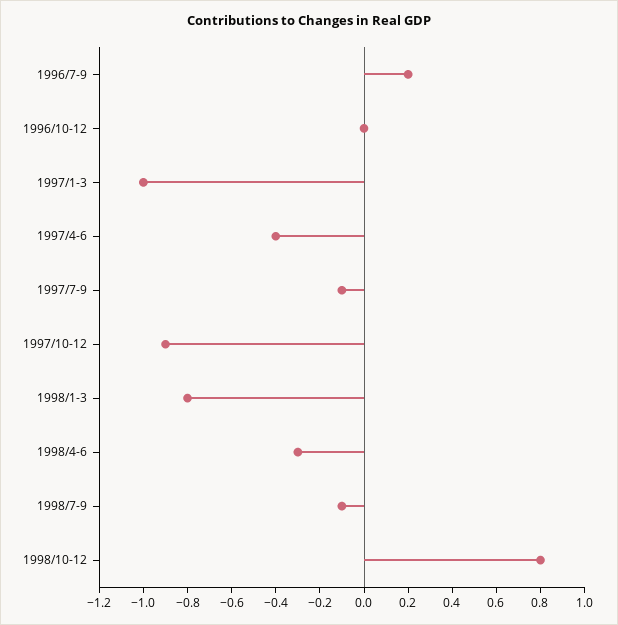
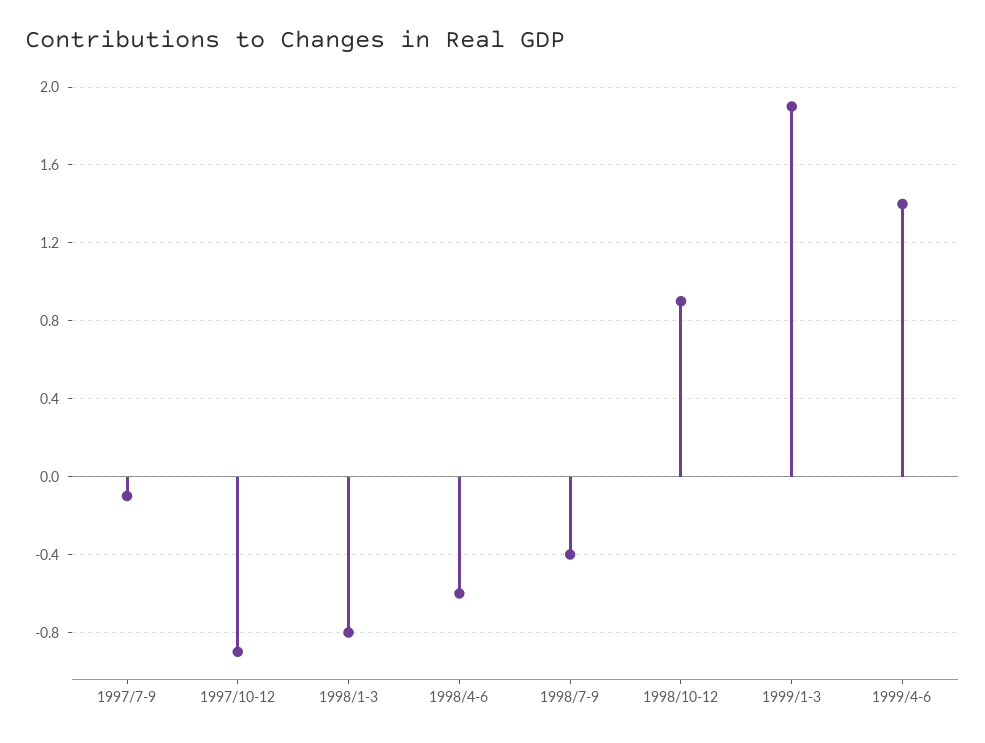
1996/7-9: 0.2 -> none
1996/10-12: 0 -> none
1997/1-3: -1 -> none
1997/4-6: -0.4 -> none
1998/4-6: -0.3 -> -0.6
1998/7-9: -0.1 -> -0.4
1998/10-12: 0.8 -> 0.9
1999/1-3: none -> 1.9
1999/4-6: none -> 1.4

